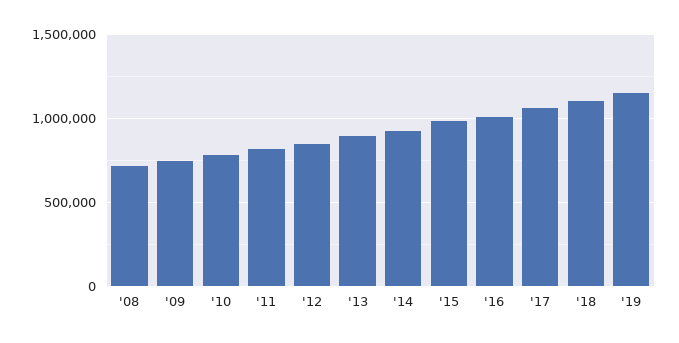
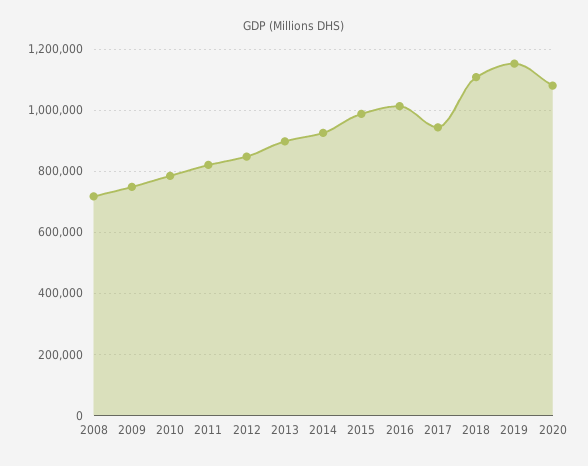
'17: 1050000 -> 940000
2020: none -> 1080000

